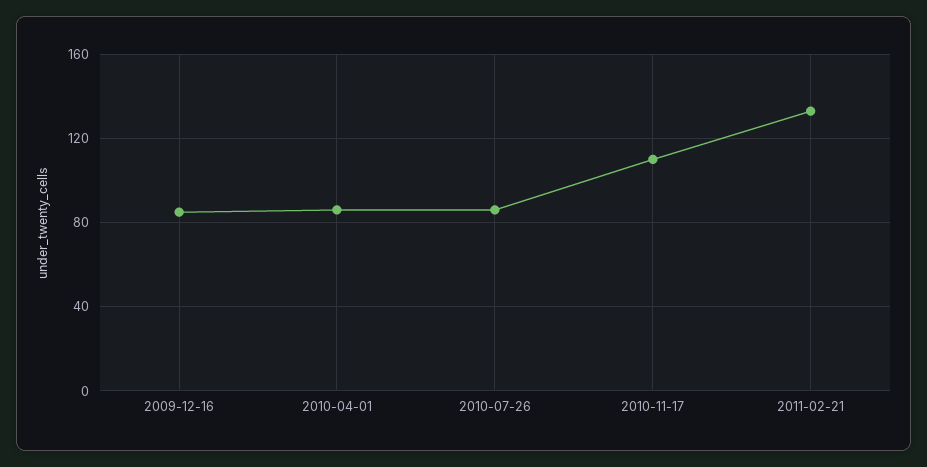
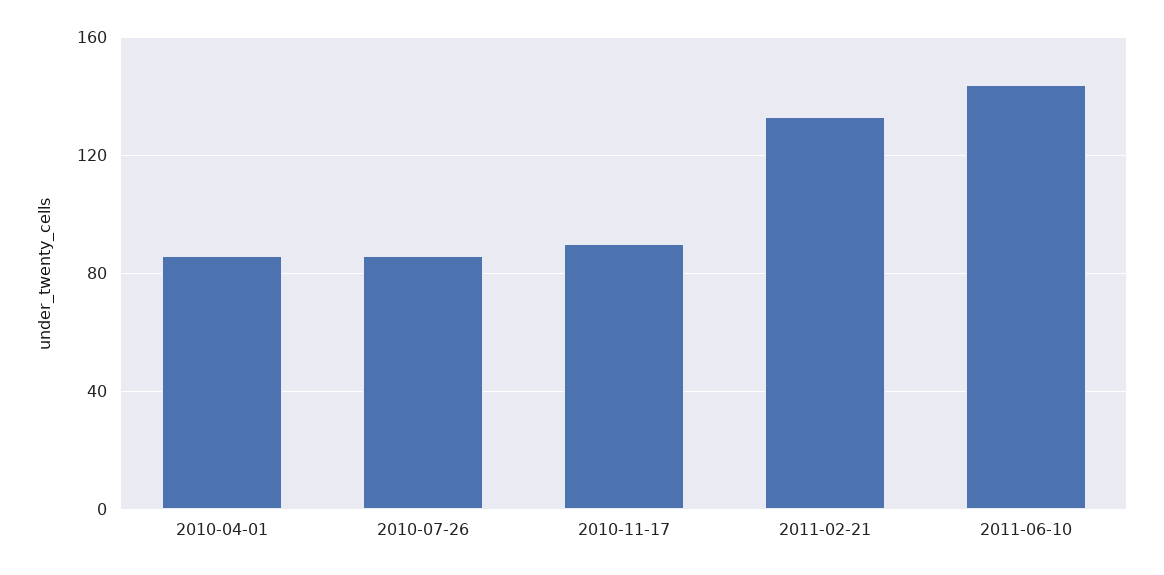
2009-12-16: 85 -> none
2010-11-17: 110 -> 90
2011-06-10: none -> 145

